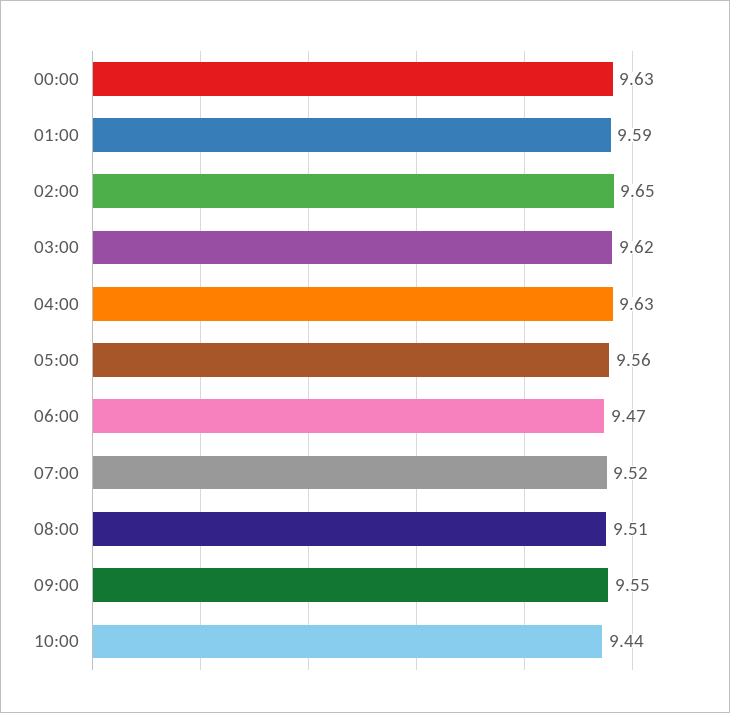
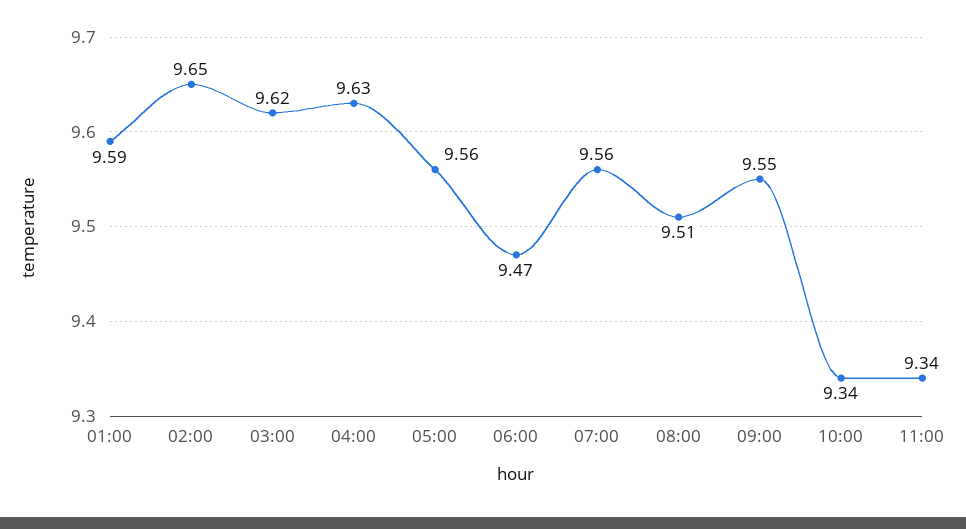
00:00: 9.63 -> none
07:00: 9.52 -> 9.56
10:00: 9.44 -> 9.34
11:00: none -> 9.34

